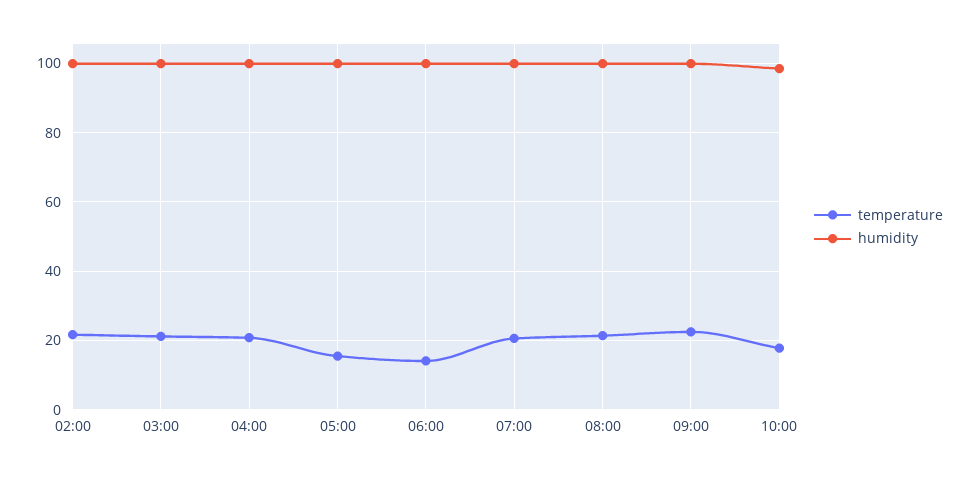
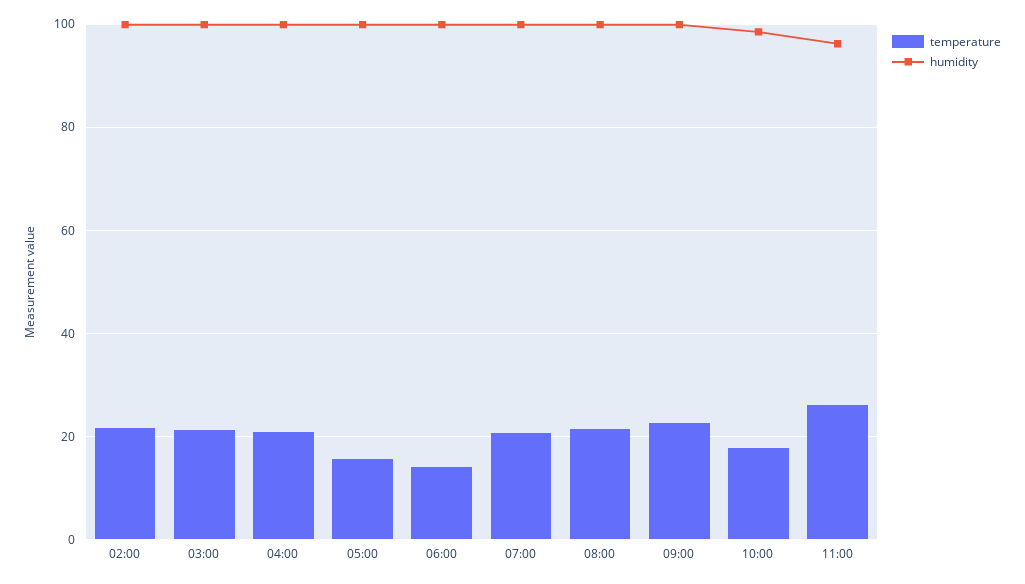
temperature, 11:00: none -> 26
humidity, 11:00: none -> 96

